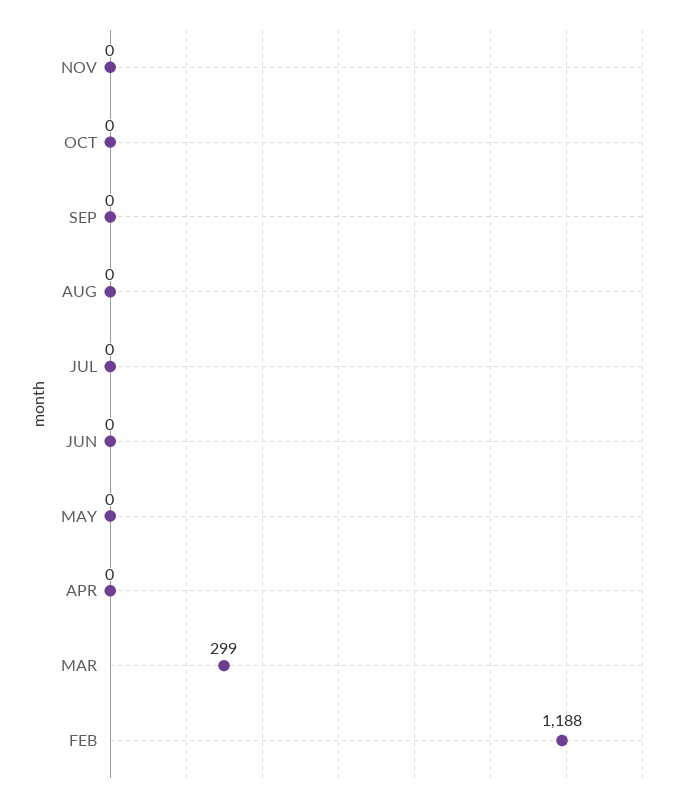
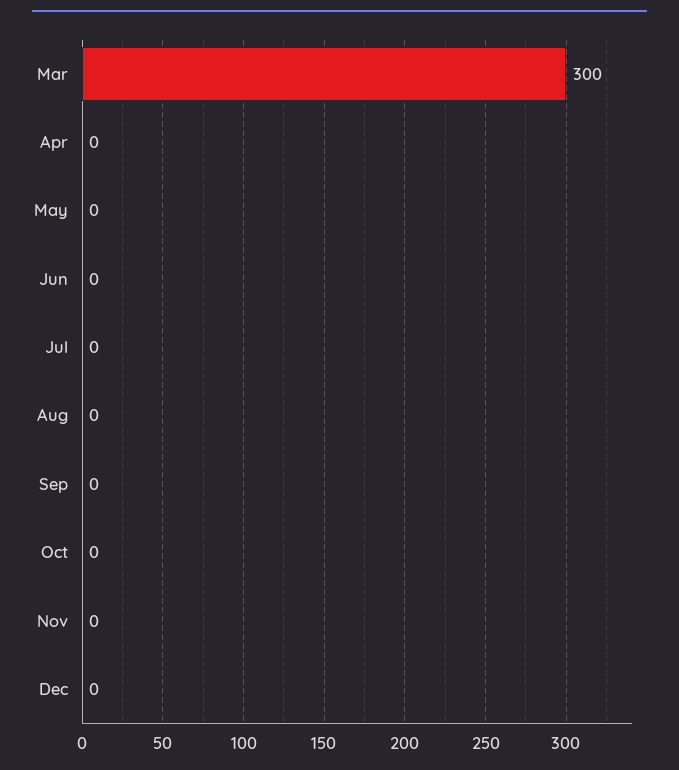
MAR: 299 -> 300
FEB: 1188 -> none
Dec: none -> 0

